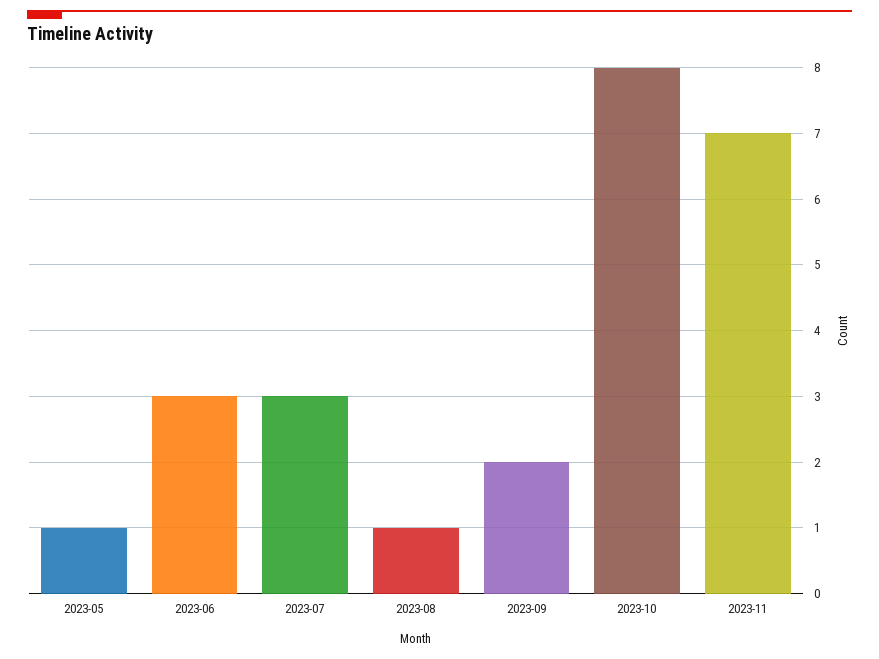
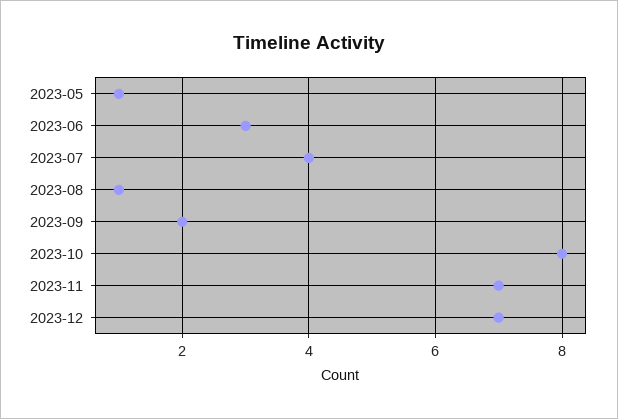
2023-07: 3 -> 4
2023-12: none -> 7

